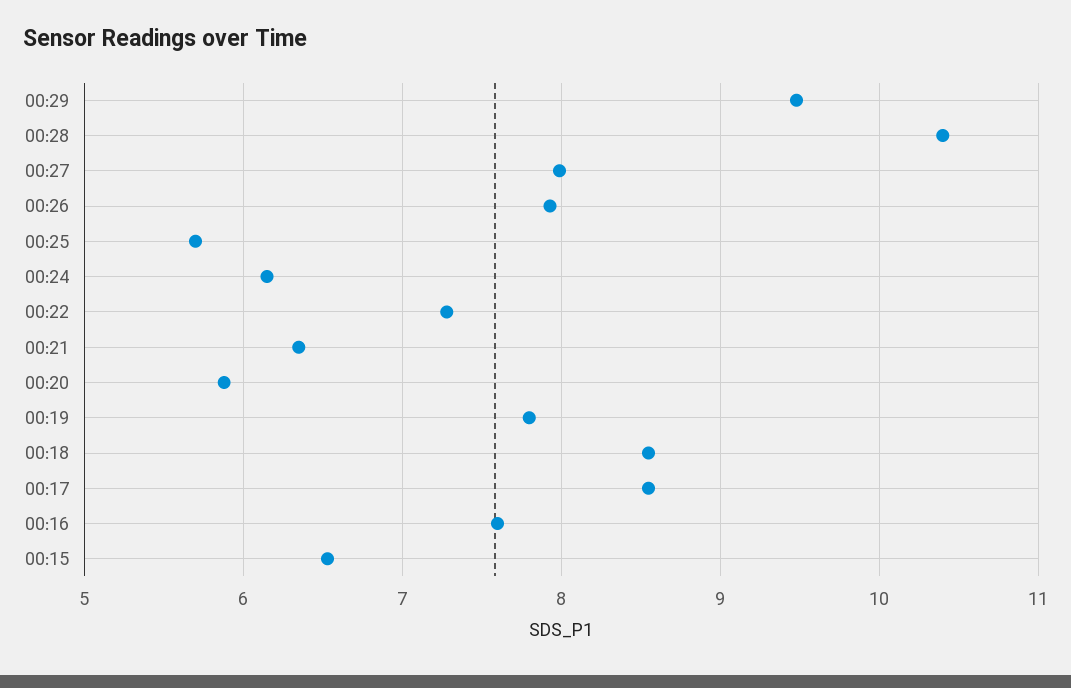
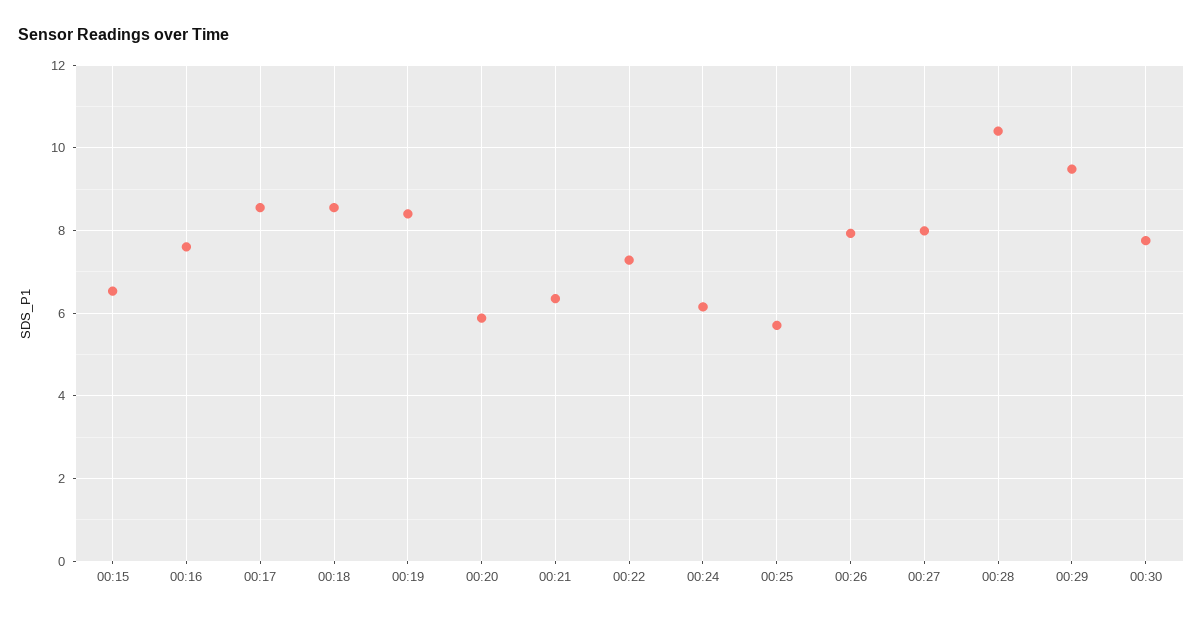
00:19: 7.8 -> 8.4
00:30: none -> 7.8

